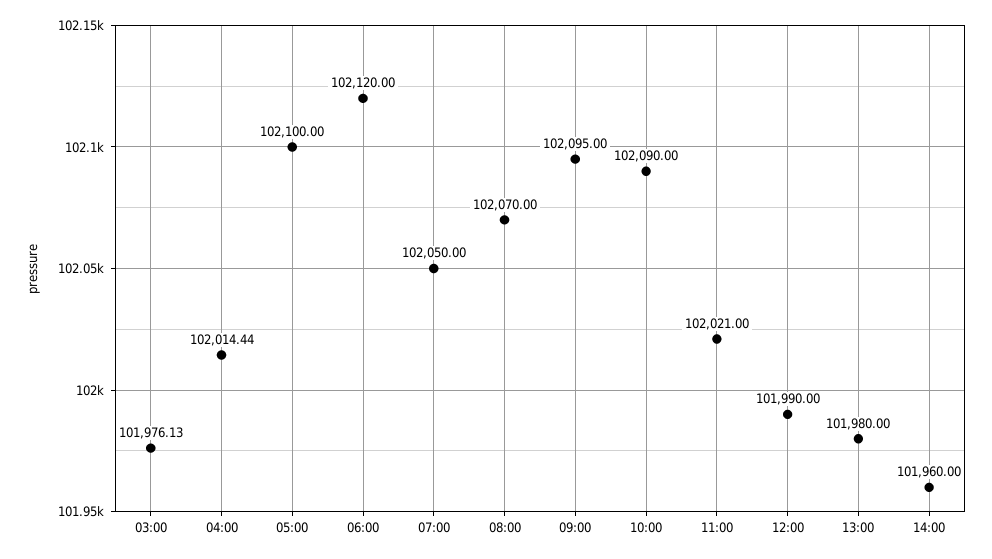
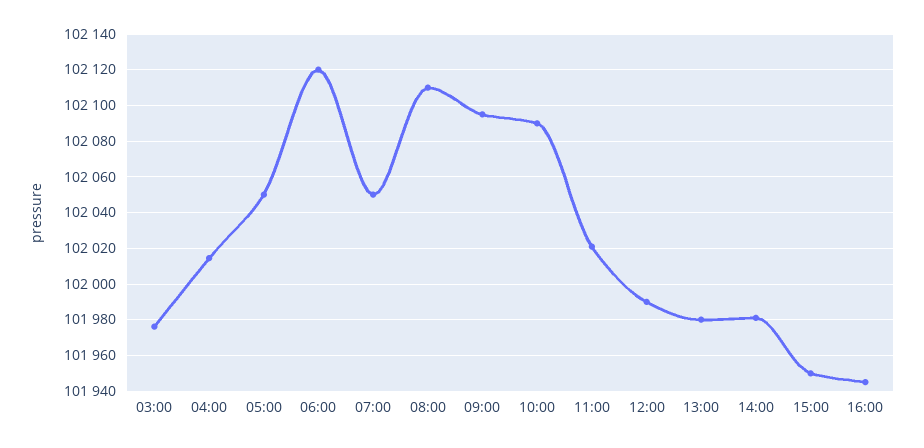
05:00: 102100 -> 102050
08:00: 102070 -> 102110
14:00: 101960 -> 101980
15:00: none -> 101950
16:00: none -> 101945

